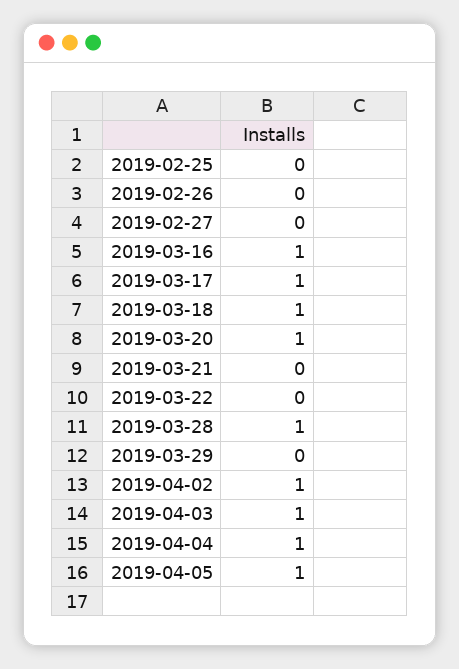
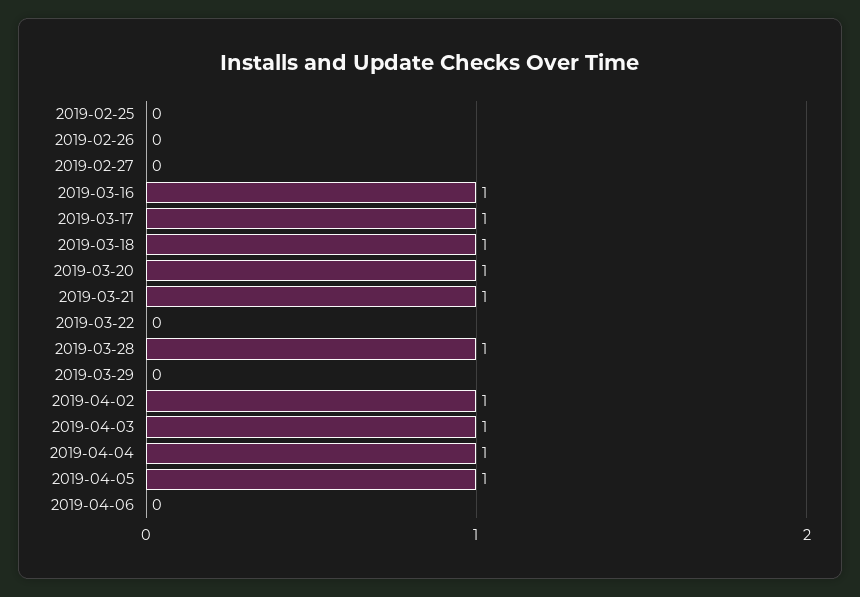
2019-03-21: 0 -> 1
2019-04-06: none -> 0

